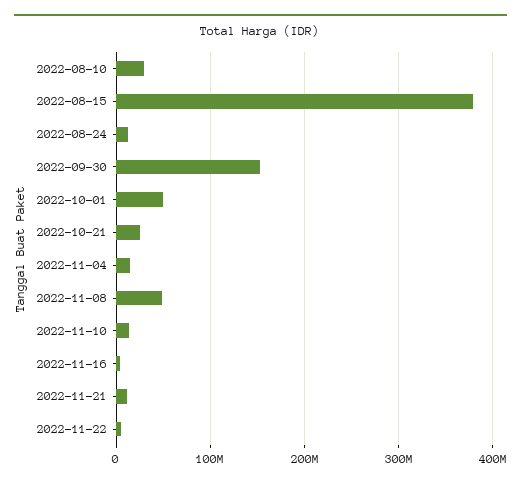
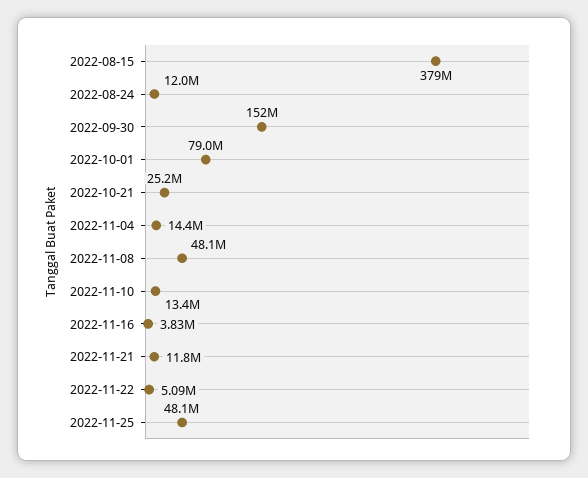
2022-08-10: 30000000 -> none
2022-10-01: 50000000 -> 79000000
2022-11-25: none -> 48100000

